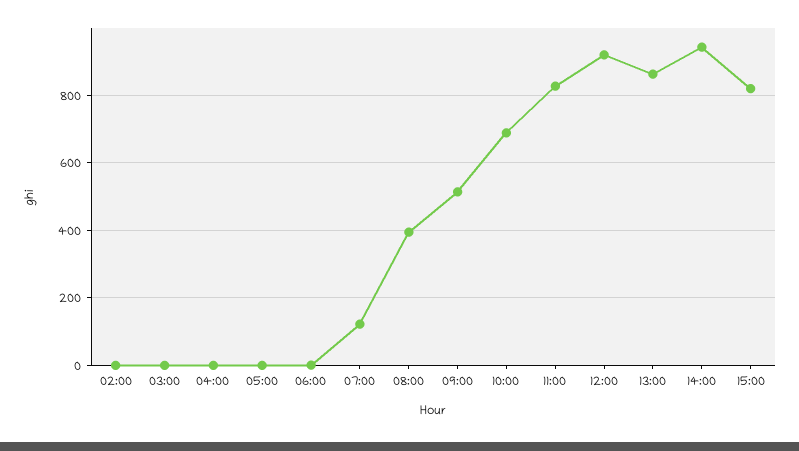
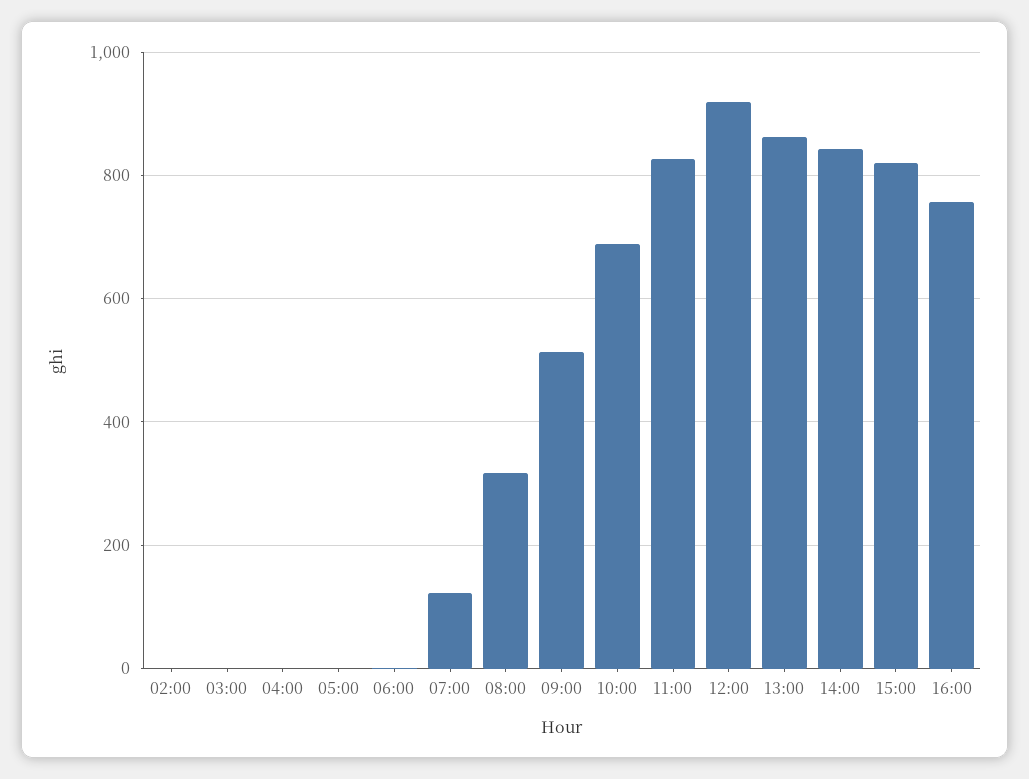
08:00: 400 -> 320
14:00: 940 -> 840
16:00: none -> 760

